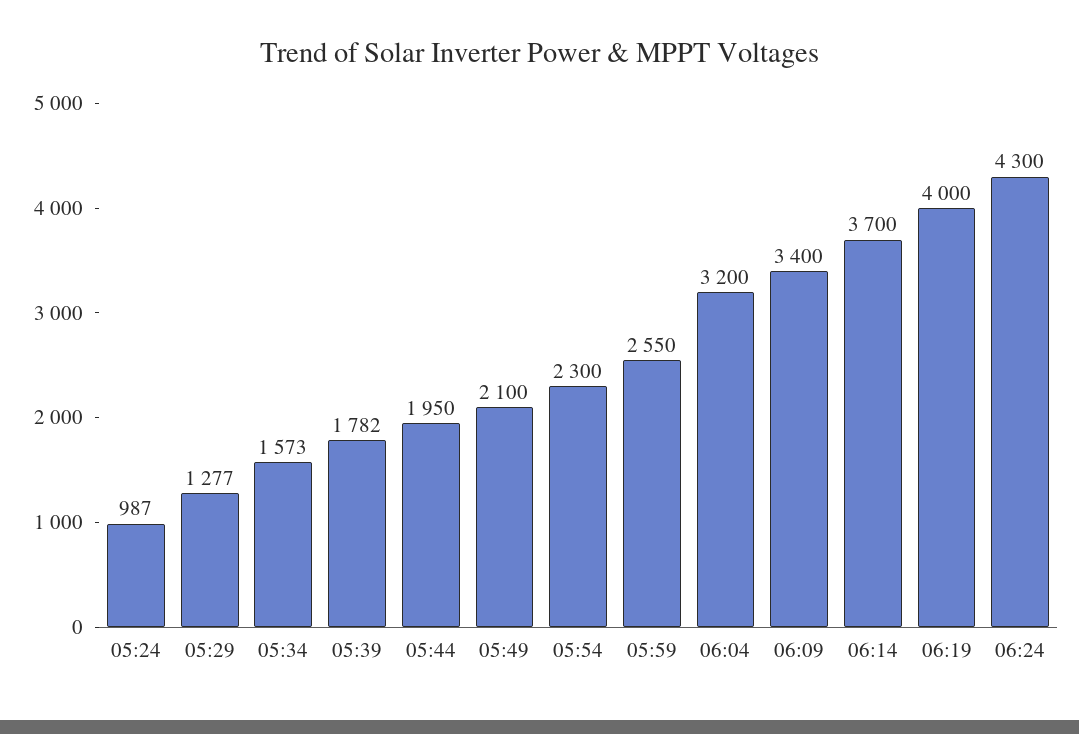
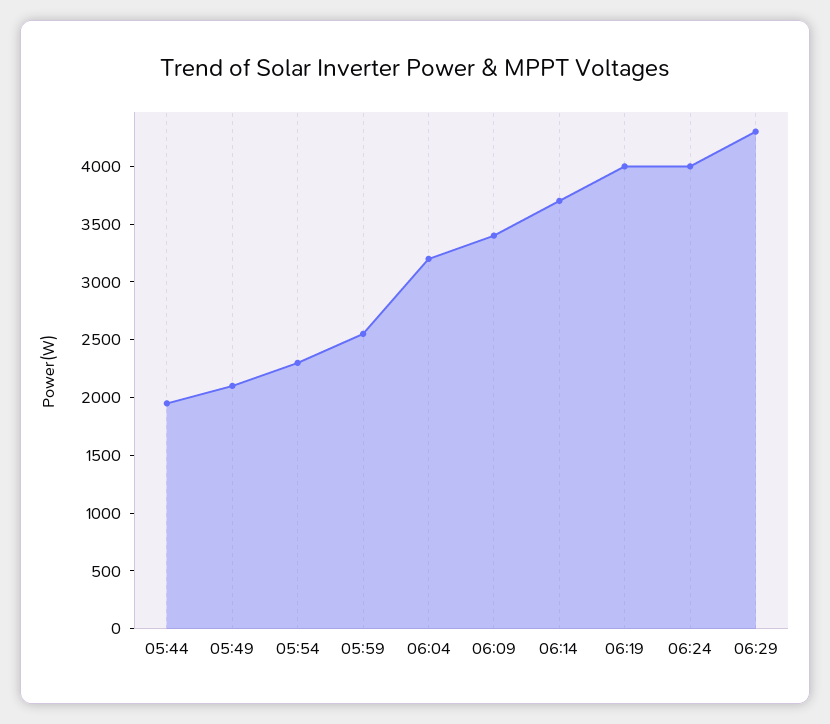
05:24: 987 -> none
05:29: 1277 -> none
05:34: 1573 -> none
05:39: 1782 -> none
06:24: 4300 -> 4000
06:29: none -> 4300

